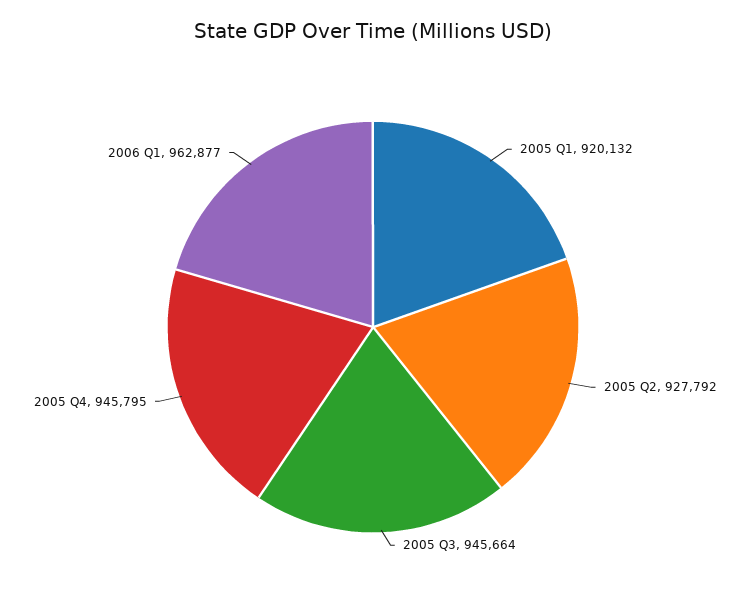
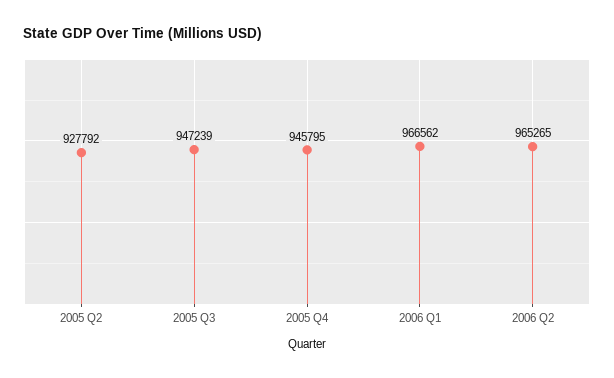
2005 Q1: 920132 -> none
2005 Q3: 945664 -> 947239
2006 Q1: 962877 -> 966562
2006 Q2: none -> 965265

